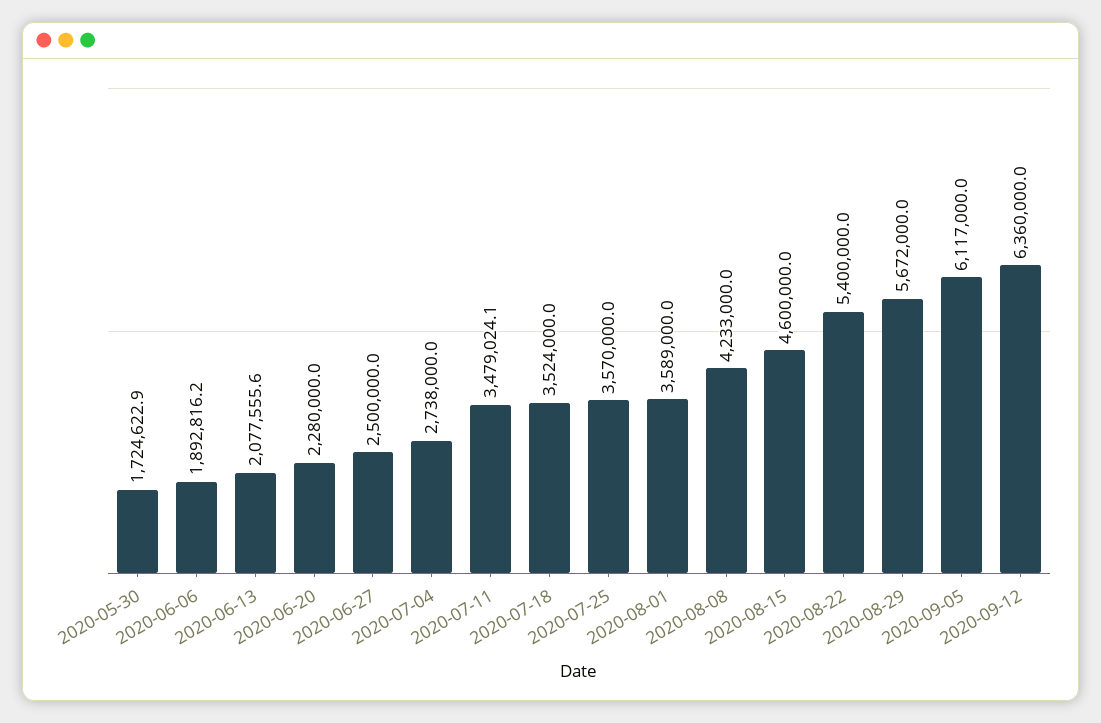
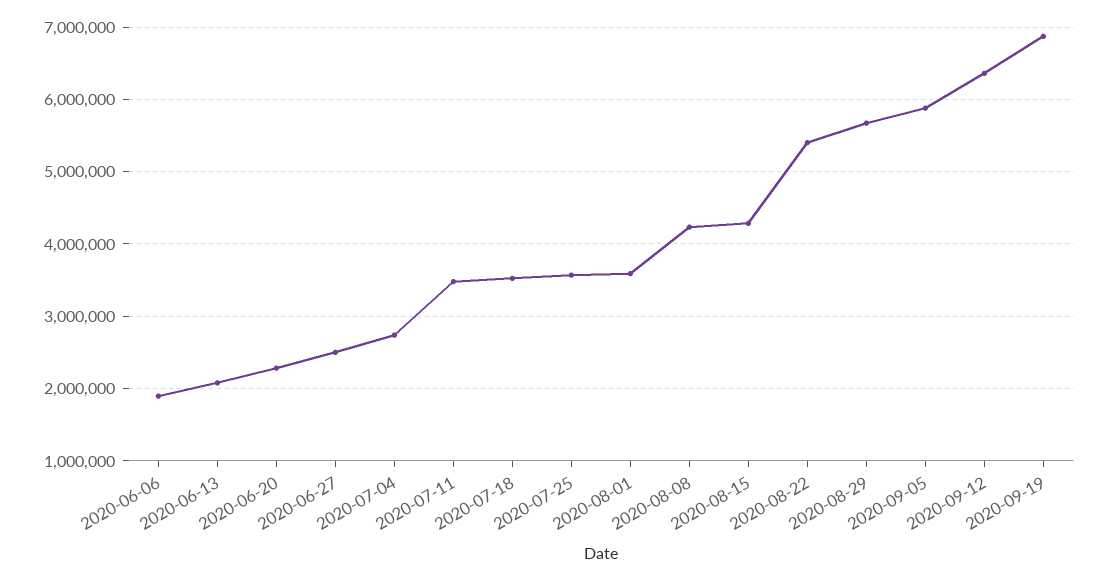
2020-05-30: 1724622.9 -> none
2020-08-15: 4600000 -> 4300000
2020-09-05: 6117000 -> 5900000
2020-09-19: none -> 6900000

